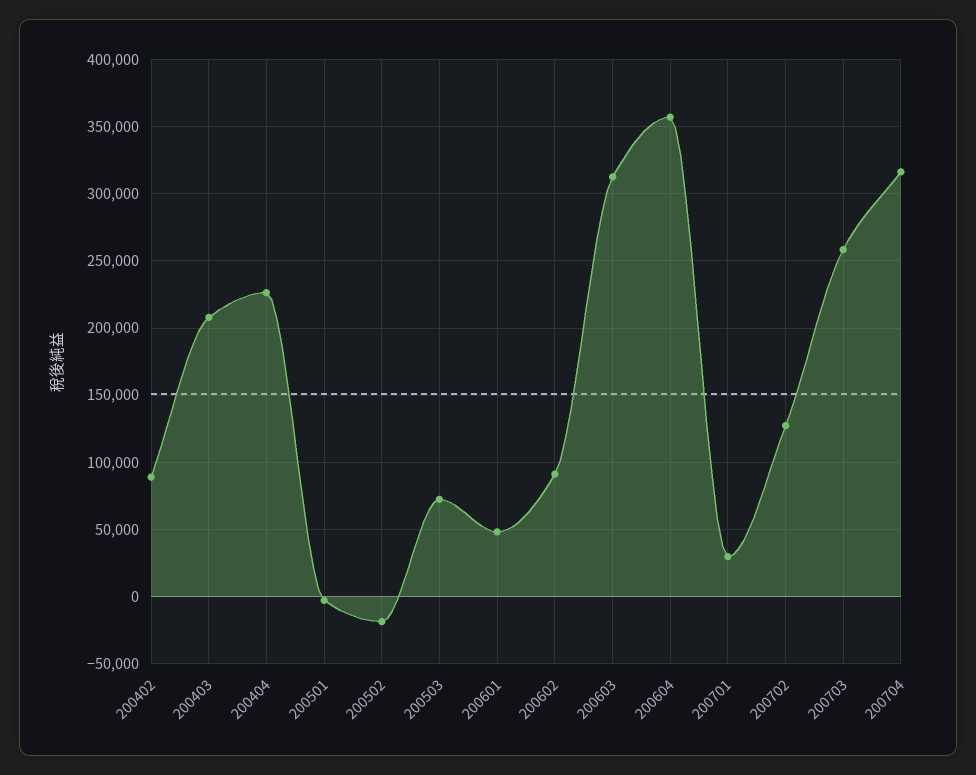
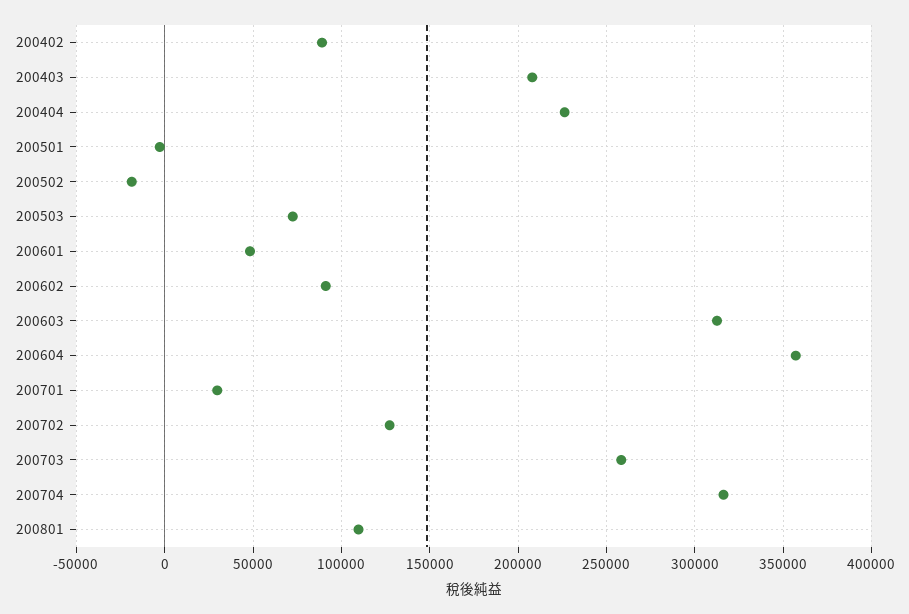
200801: none -> 110000

